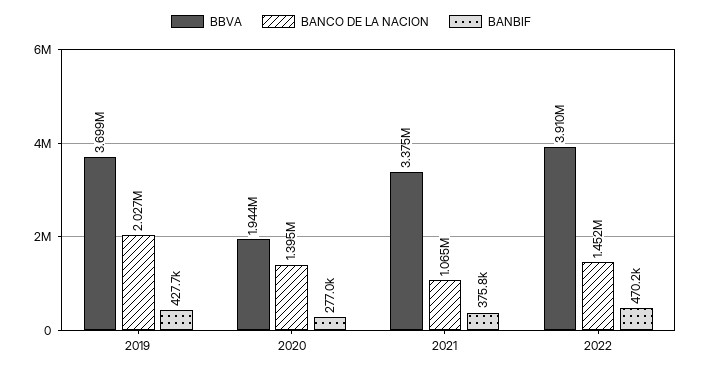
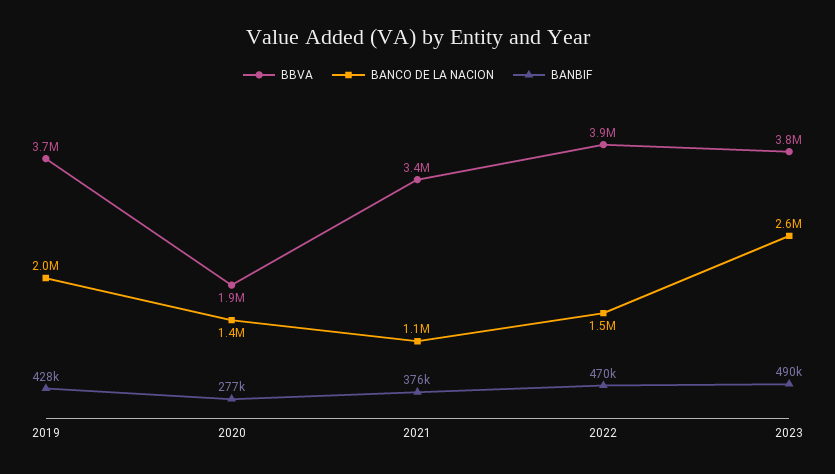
BBVA, 2023: none -> 3800000
BANCO DE LA NACION, 2023: none -> 2600000
BANBIF, 2023: none -> 490000

